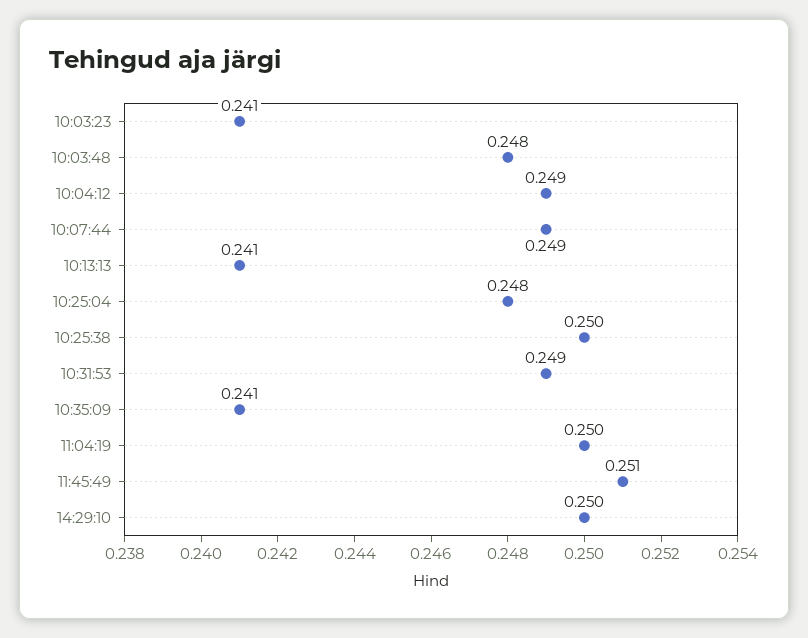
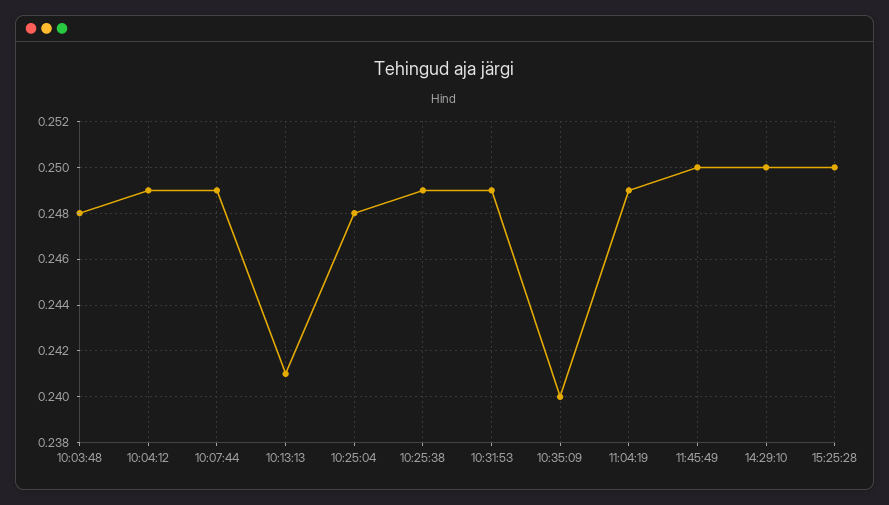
10:03:23: 0.241 -> none
10:25:38: 0.25 -> 0.249
10:35:09: 0.241 -> 0.24
11:04:19: 0.25 -> 0.249
11:45:49: 0.251 -> 0.25
15:25:28: none -> 0.25

